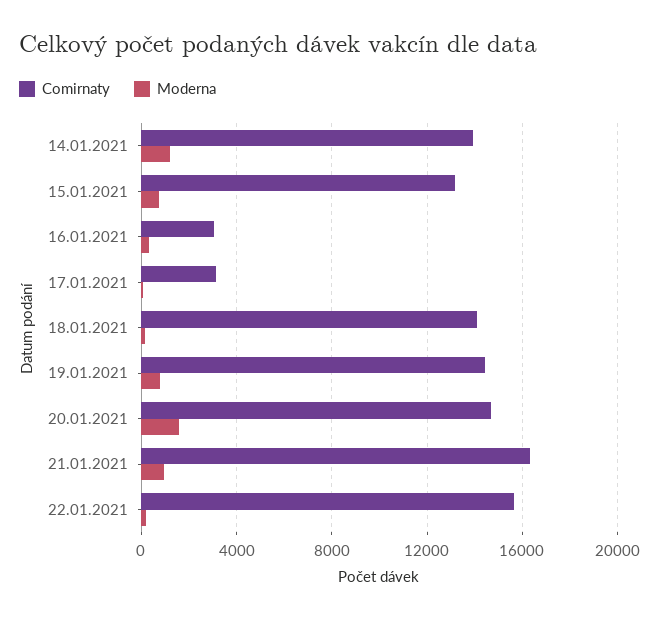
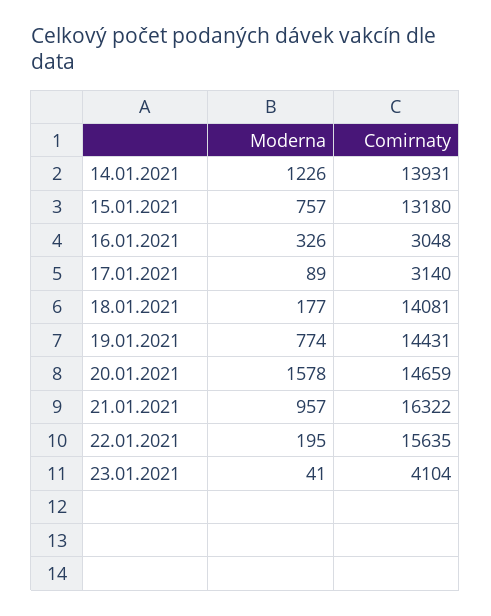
Moderna, 23.01.2021: none -> 41
Comirnaty, 23.01.2021: none -> 4104

